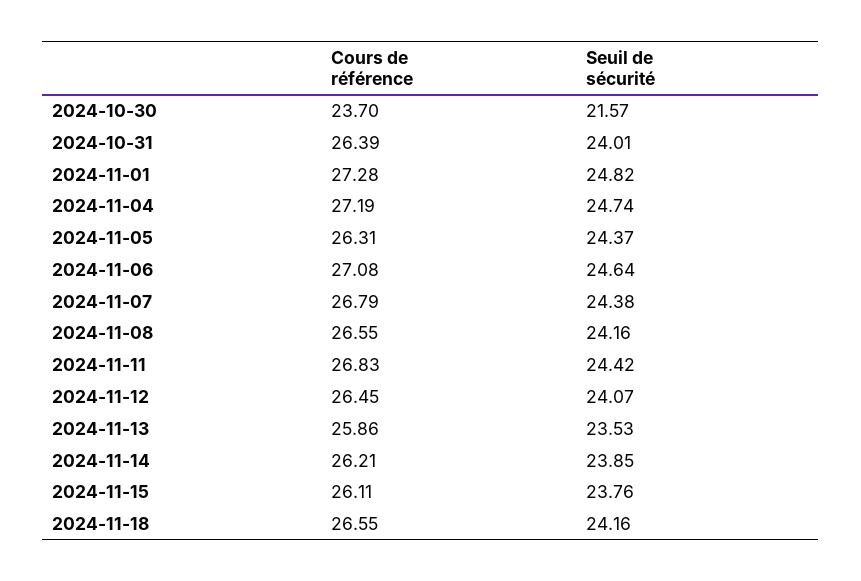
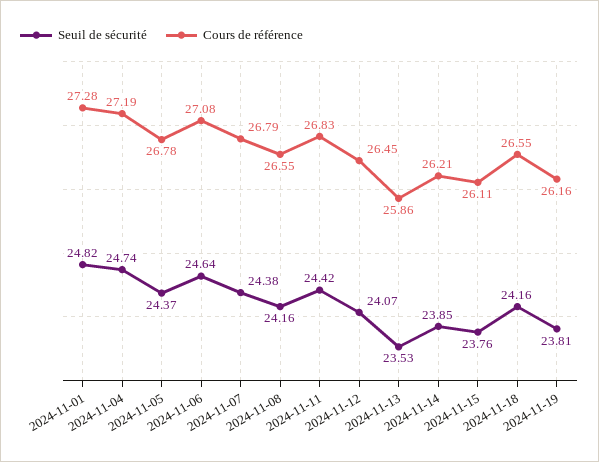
Cours de référence, 2024-10-30: 23.7 -> none
Seuil de sécurité, 2024-10-30: 21.57 -> none
Cours de référence, 2024-10-31: 26.39 -> none
Seuil de sécurité, 2024-10-31: 24.01 -> none
Cours de référence, 2024-11-05: 26.31 -> 26.78
Seuil de sécurité, 2024-11-19: none -> 23.81
Cours de référence, 2024-11-19: none -> 26.16

